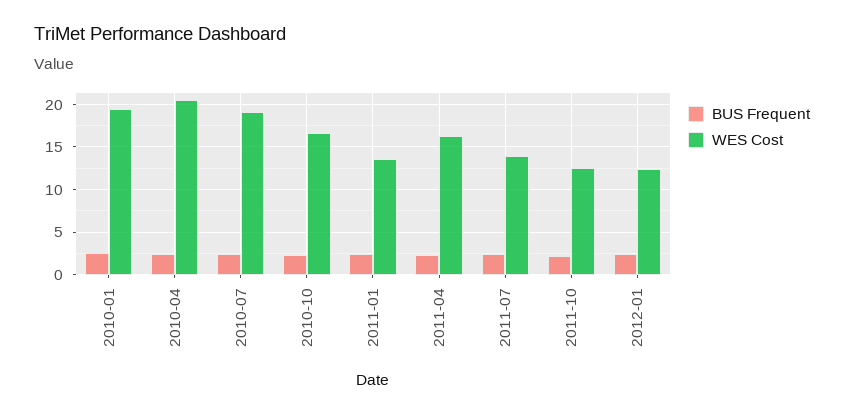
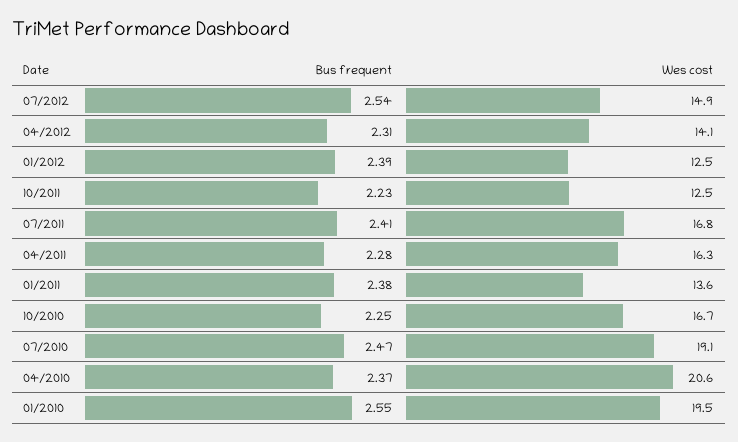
WES Cost, 2011-07: 14 -> 16.8
BUS Frequent, 07/2012: none -> 2.54
WES Cost, 07/2012: none -> 14.9
BUS Frequent, 04/2012: none -> 2.31
WES Cost, 04/2012: none -> 14.1

